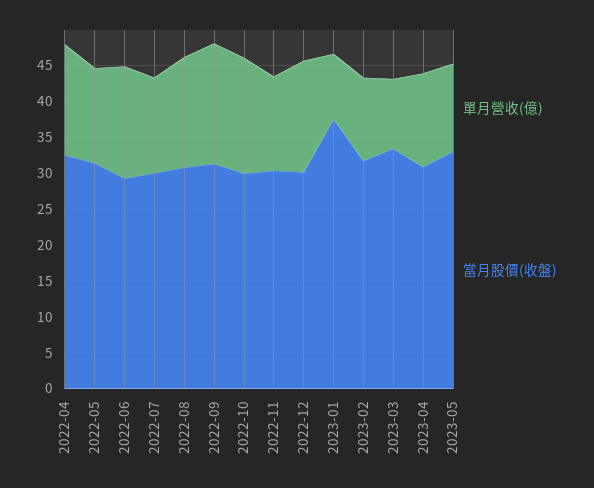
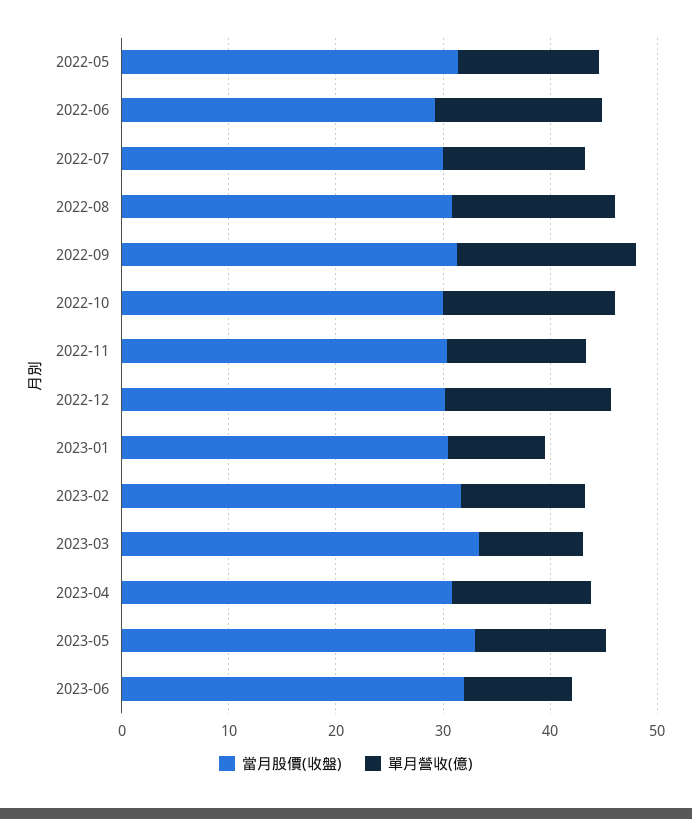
單月營收(億), 2022-04: 15 -> none
當月股價(收盤), 2022-04: 32.5 -> none
當月股價(收盤), 2023-01: 37.5 -> 30
當月股價(收盤), 2023-06: none -> 32
單月營收(億), 2023-06: none -> 10

